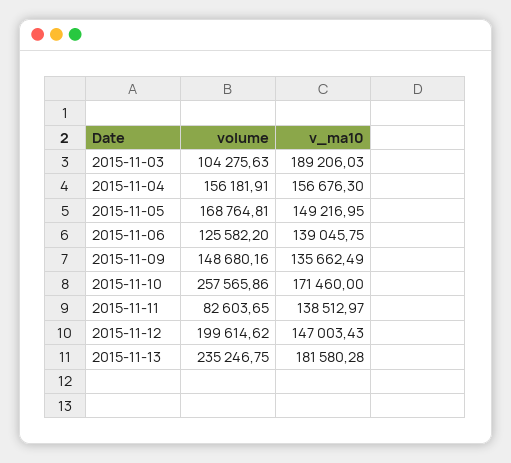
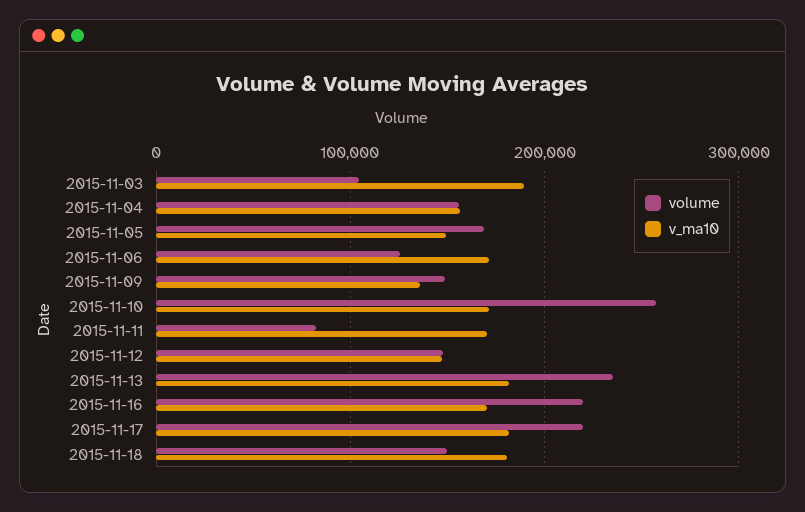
v_ma10, 2015-11-06: 139045.75 -> 170000
v_ma10, 2015-11-11: 138512.97 -> 170000
volume, 2015-11-12: 199614.62 -> 150000
volume, 2015-11-16: none -> 220000
v_ma10, 2015-11-16: none -> 170000
volume, 2015-11-17: none -> 220000
v_ma10, 2015-11-17: none -> 180000
volume, 2015-11-18: none -> 150000
v_ma10, 2015-11-18: none -> 180000

